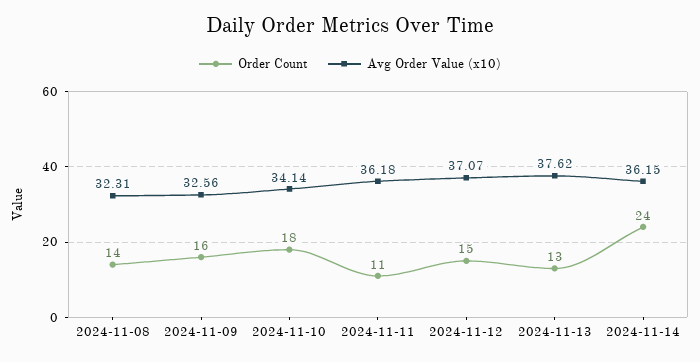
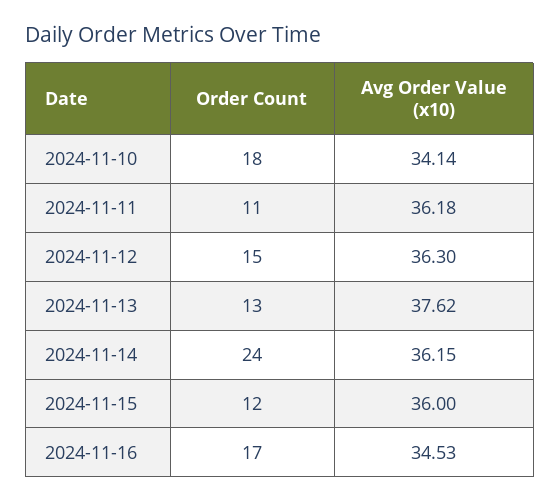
Order Count, 2024-11-08: 14 -> none
Avg Order Value (x10), 2024-11-08: 32.31 -> none
Order Count, 2024-11-09: 16 -> none
Avg Order Value (x10), 2024-11-09: 32.56 -> none
Avg Order Value (x10), 2024-11-12: 37.07 -> 36.3
Order Count, 2024-11-15: none -> 12
Avg Order Value (x10), 2024-11-15: none -> 36
Order Count, 2024-11-16: none -> 17
Avg Order Value (x10), 2024-11-16: none -> 34.53

